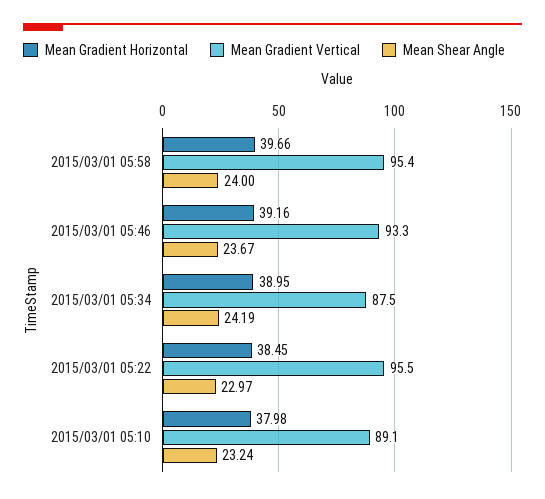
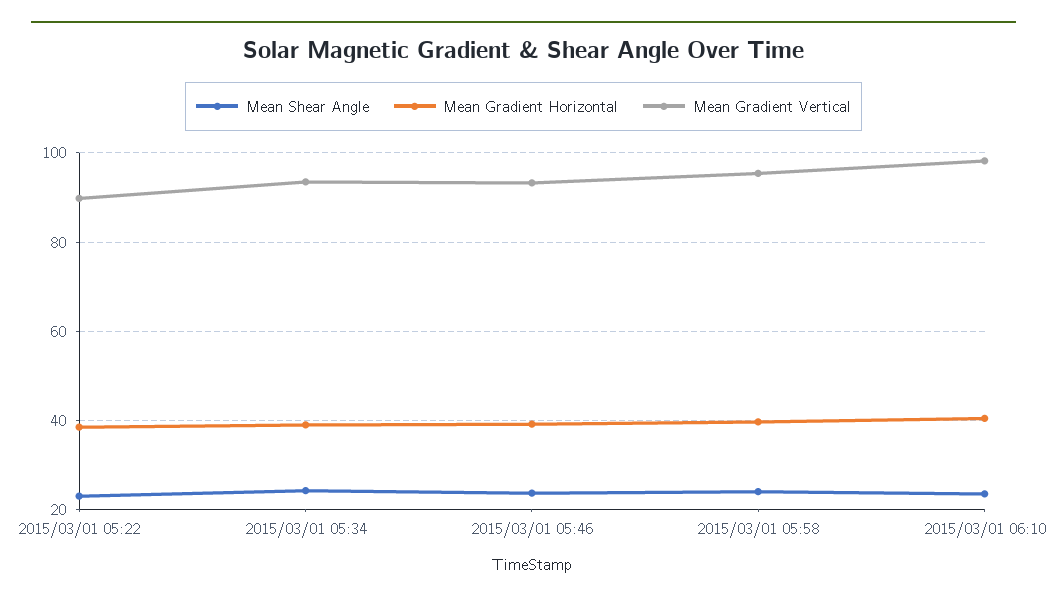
Mean Gradient Vertical, 2015/03/01 05:34: 87.5 -> 94
Mean Gradient Vertical, 2015/03/01 05:22: 95.5 -> 90
Mean Gradient Horizontal, 2015/03/01 05:10: 37.98 -> none
Mean Gradient Vertical, 2015/03/01 05:10: 89.1 -> none
Mean Shear Angle, 2015/03/01 05:10: 23.24 -> none
Mean Shear Angle, 2015/03/01 06:10: none -> 24
Mean Gradient Horizontal, 2015/03/01 06:10: none -> 40
Mean Gradient Vertical, 2015/03/01 06:10: none -> 98

